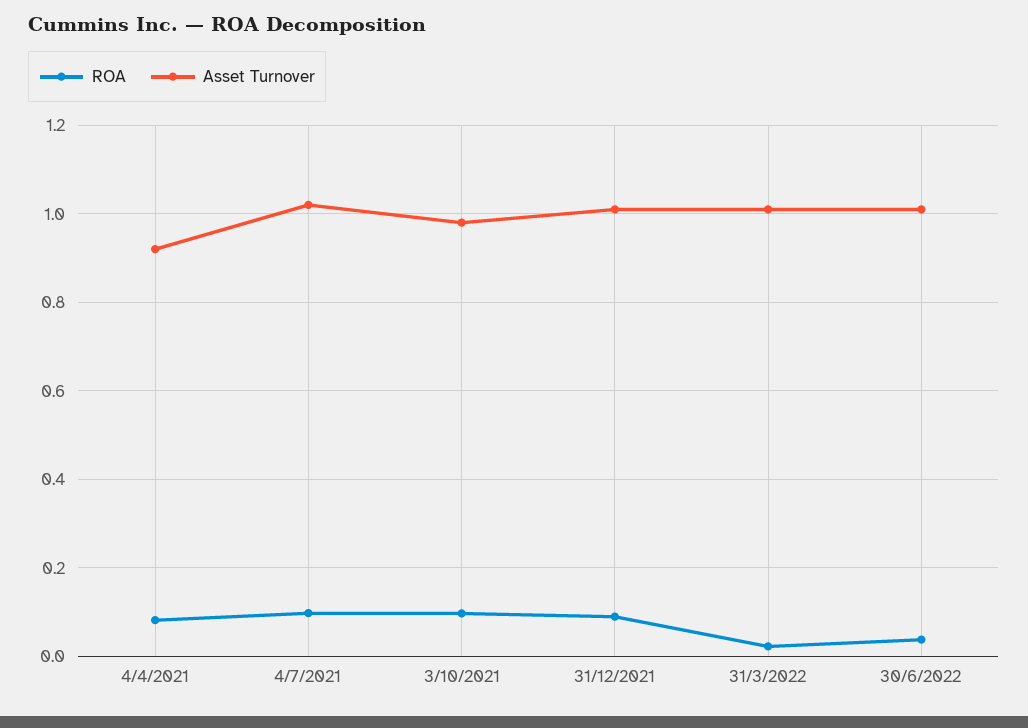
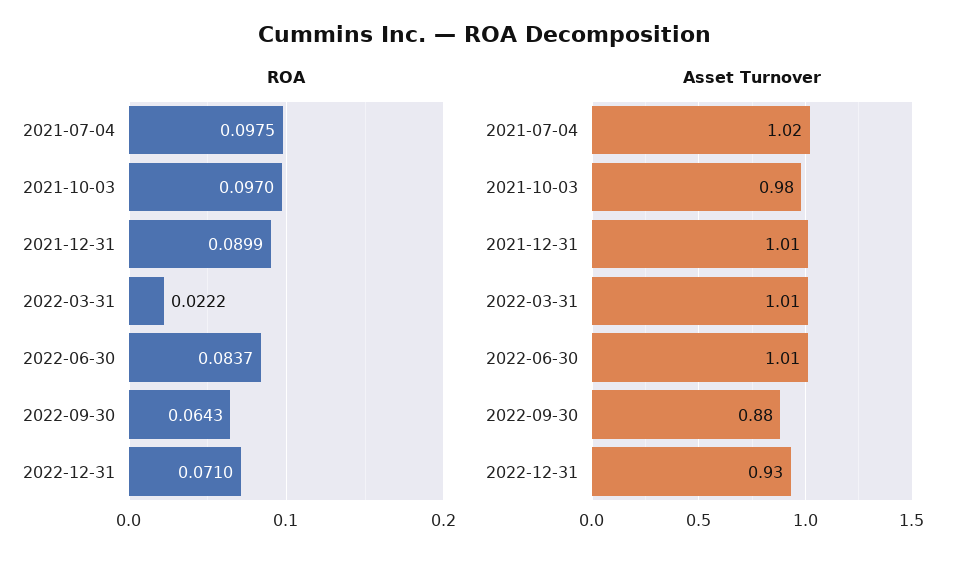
ROA, 4/4/2021: 0.08 -> none
Asset Turnover, 4/4/2021: 0.92 -> none
ROA, 30/6/2022: 0.04 -> 0.0837
ROA, 2022-09-30: none -> 0.0643
ROA, 2022-12-31: none -> 0.071
Asset Turnover, 2022-09-30: none -> 0.88
Asset Turnover, 2022-12-31: none -> 0.93

